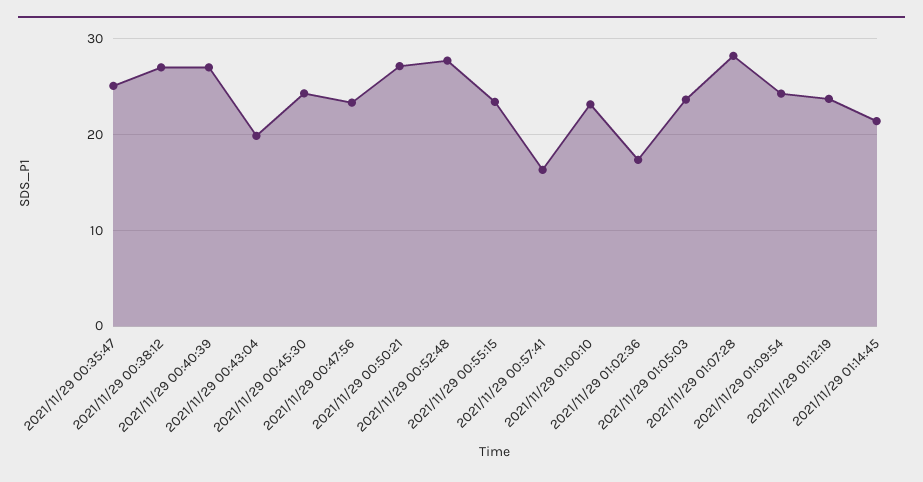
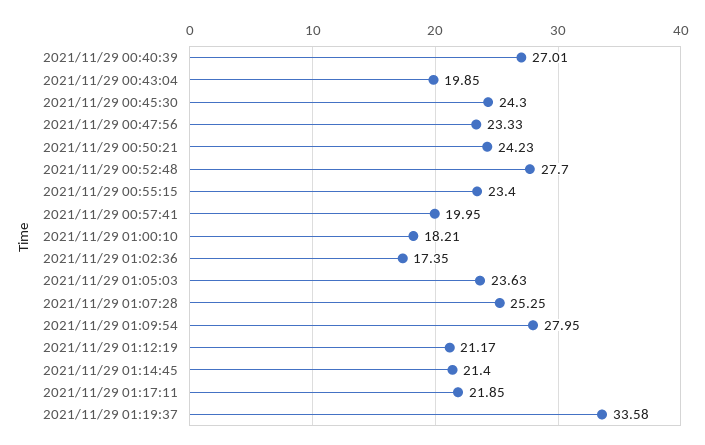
2021/11/29 00:35:47: 25 -> none
2021/11/29 00:38:12: 27 -> none
2021/11/29 00:50:21: 27 -> 24.23
2021/11/29 00:57:41: 16 -> 19.95
2021/11/29 01:00:10: 23 -> 18.21
2021/11/29 01:07:28: 28 -> 25.25
2021/11/29 01:09:54: 24 -> 27.95
2021/11/29 01:12:19: 24 -> 21.17
2021/11/29 01:17:11: none -> 21.85
2021/11/29 01:19:37: none -> 33.58

